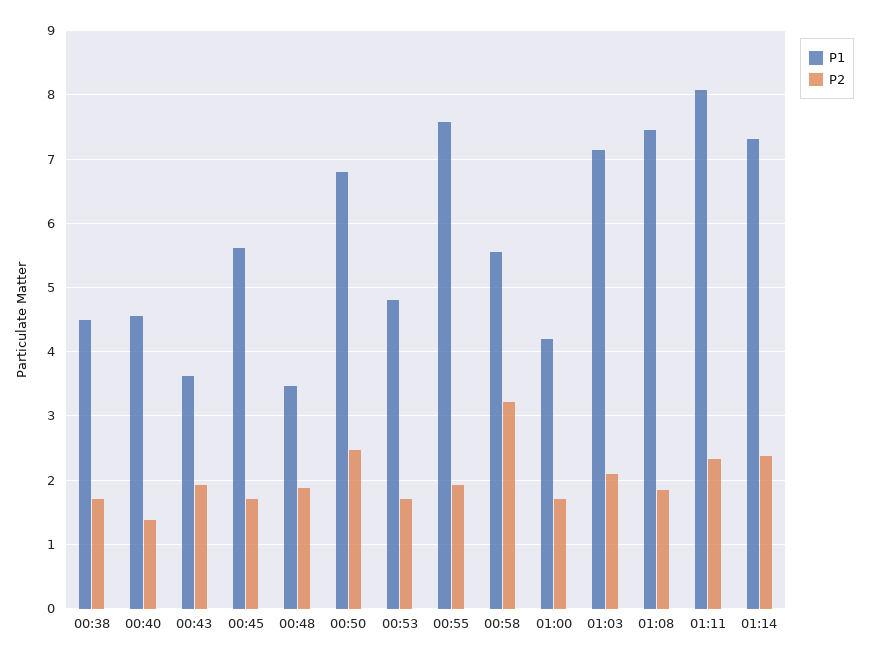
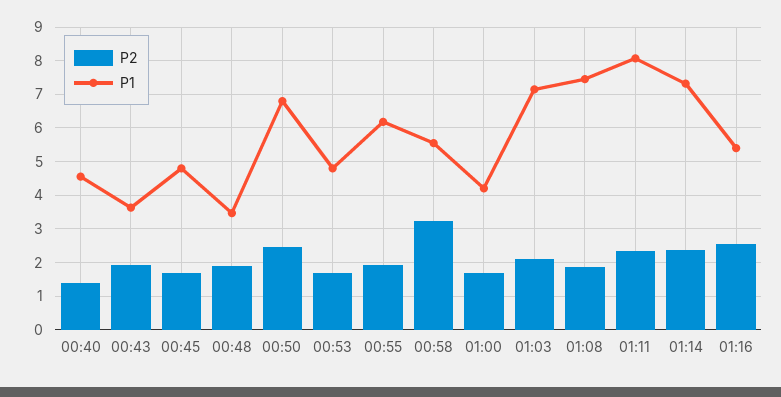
P1, 00:38: 4.5 -> none
P2, 00:38: 1.7 -> none
P1, 00:45: 5.6 -> 4.8
P1, 00:55: 7.6 -> 6.2
P2, 01:16: none -> 2.6
P1, 01:16: none -> 5.4

